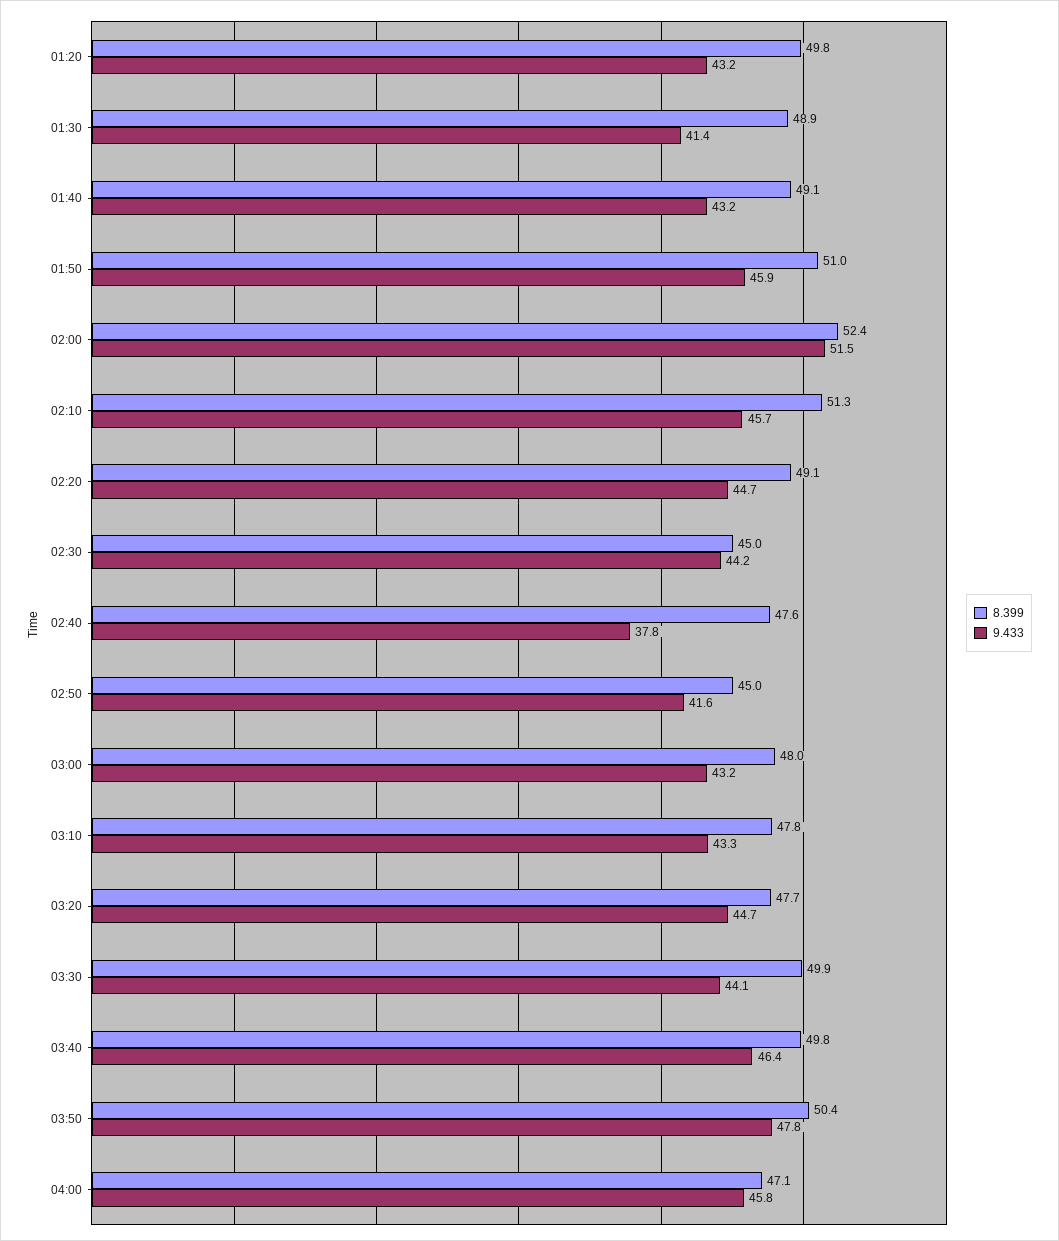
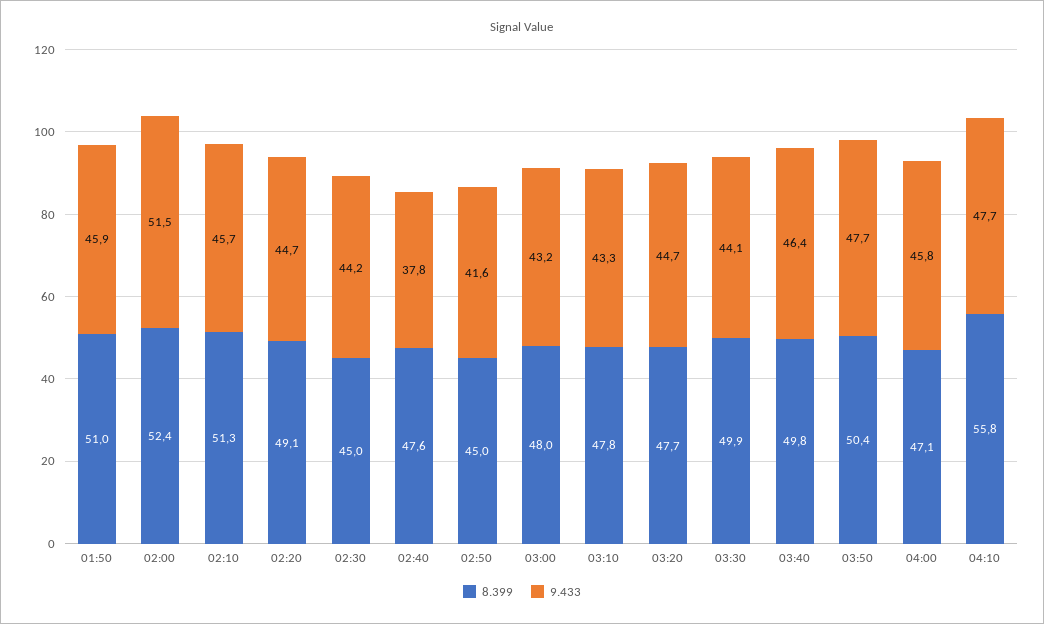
8.399, 01:20: 49.8 -> none
9.433, 01:20: 43.2 -> none
8.399, 01:30: 48.9 -> none
9.433, 01:30: 41.4 -> none
8.399, 01:40: 49.1 -> none
9.433, 01:40: 43.2 -> none
9.433, 03:50: 47.8 -> 47.7
8.399, 04:10: none -> 55.8
9.433, 04:10: none -> 47.7

